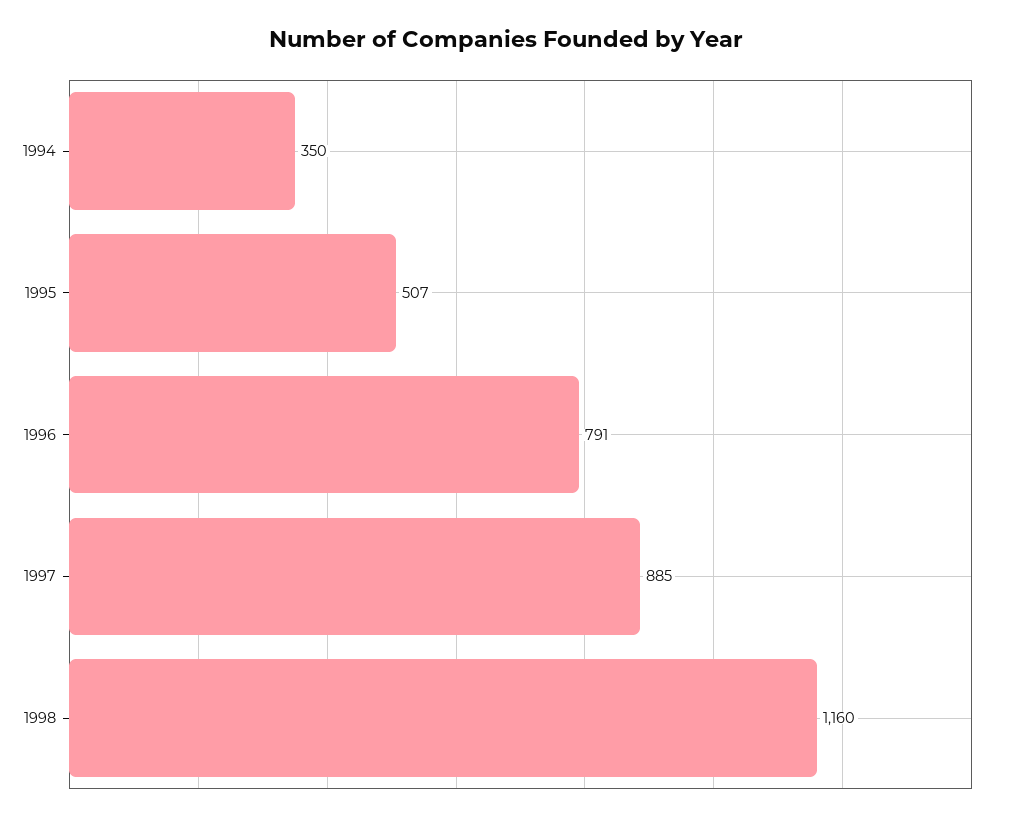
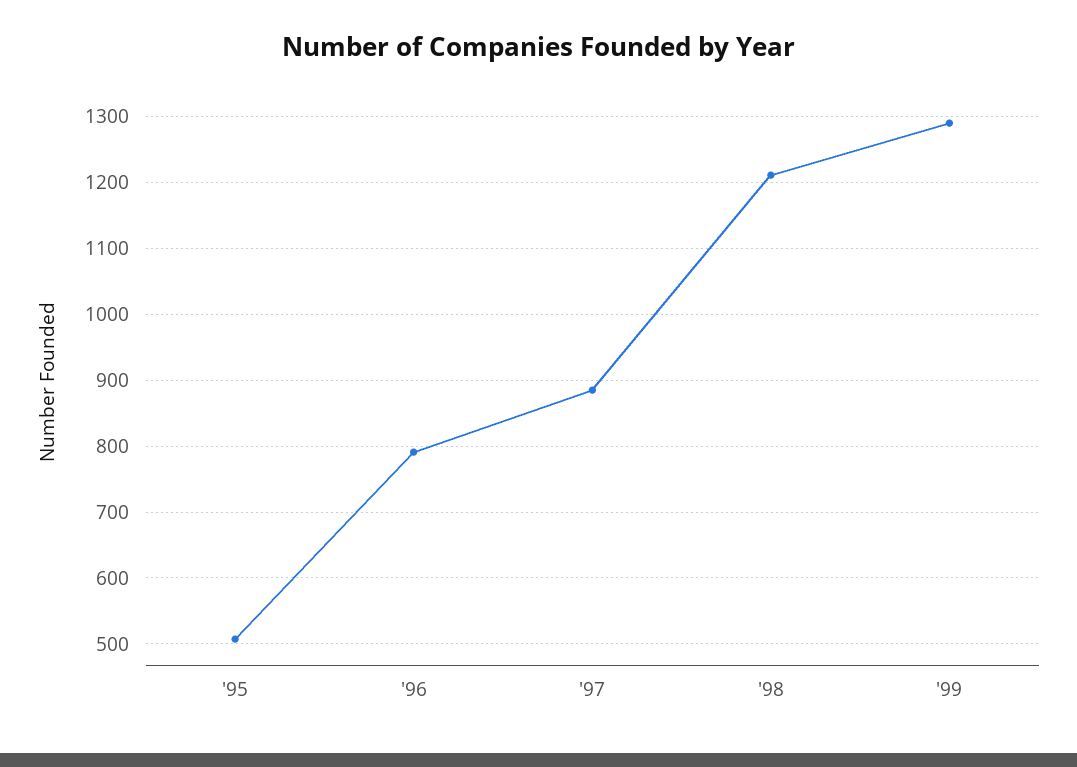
1994: 350 -> none
1998: 1160 -> 1210
'99: none -> 1290

